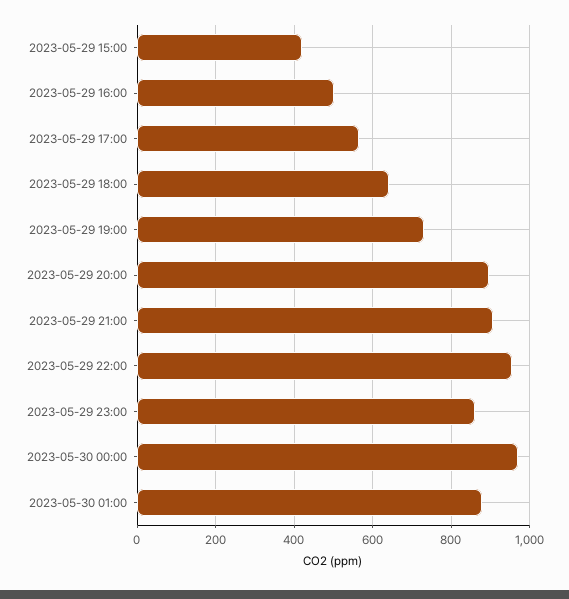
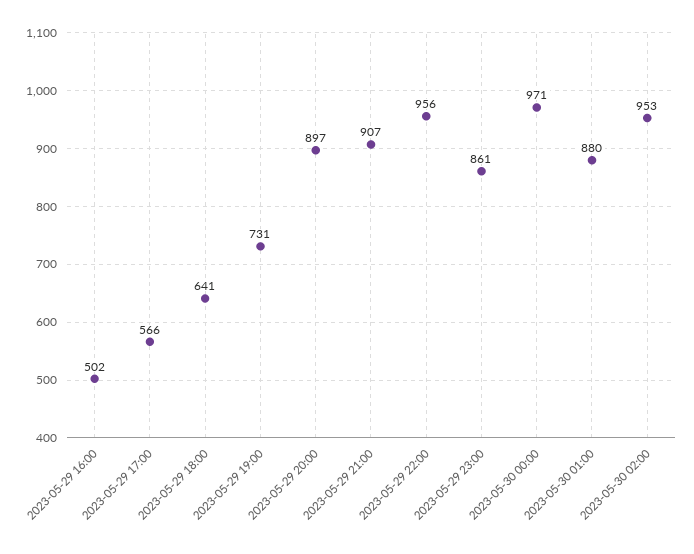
2023-05-29 15:00: 420 -> none
2023-05-30 02:00: none -> 953

